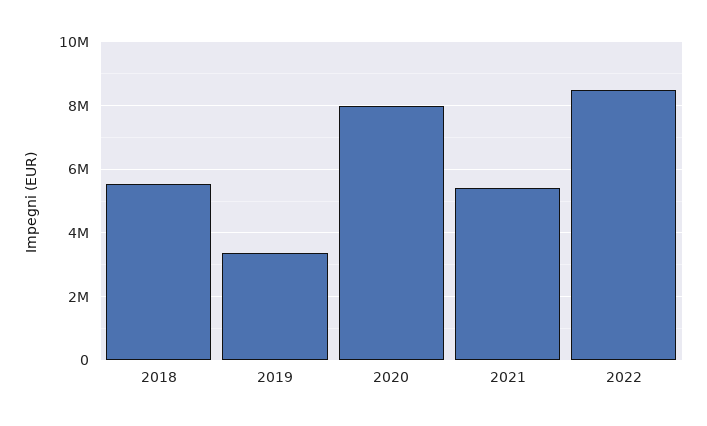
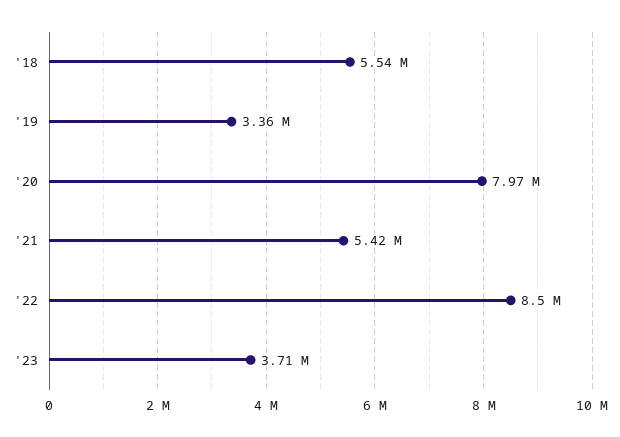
'23: none -> 3710000

